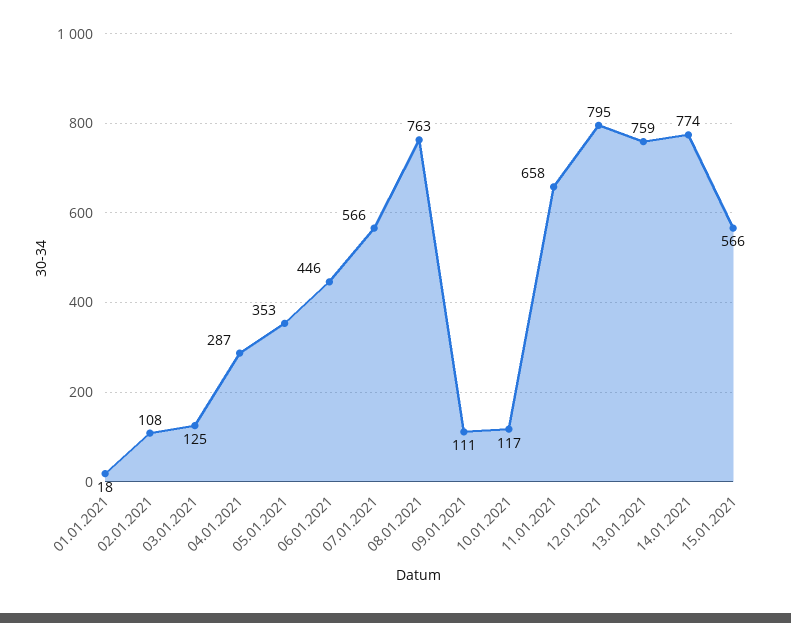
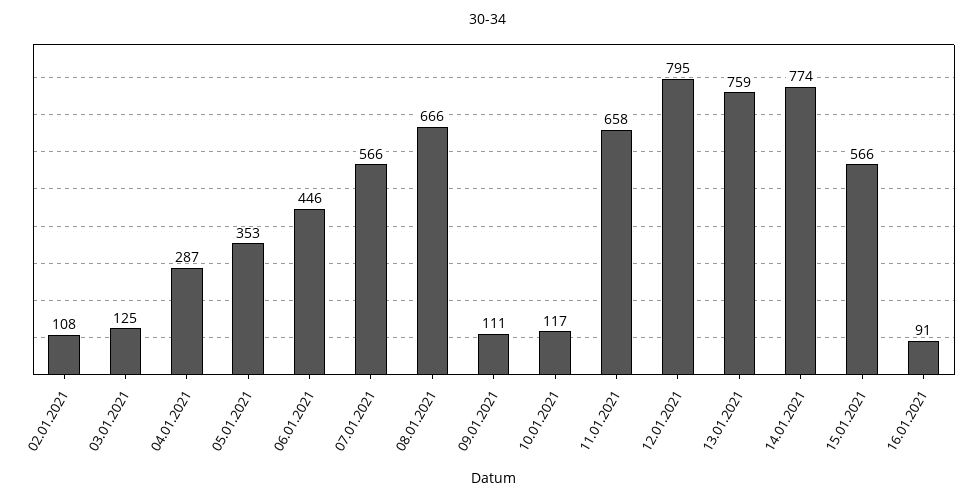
01.01.2021: 18 -> none
08.01.2021: 763 -> 666
16.01.2021: none -> 91

